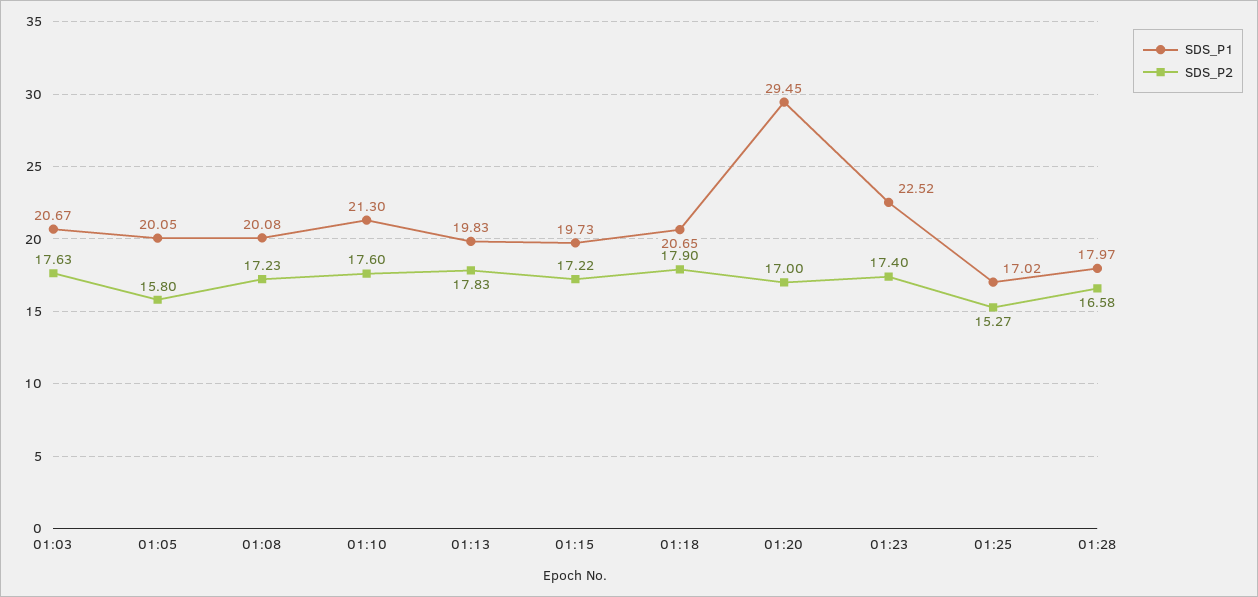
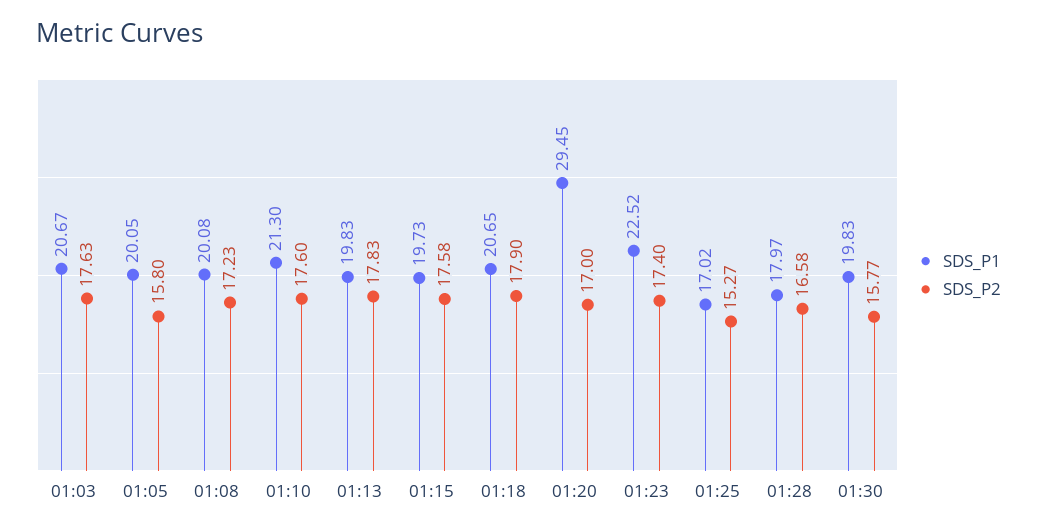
SDS_P2, 01:15: 17.22 -> 17.58
SDS_P1, 01:30: none -> 19.83
SDS_P2, 01:30: none -> 15.77

